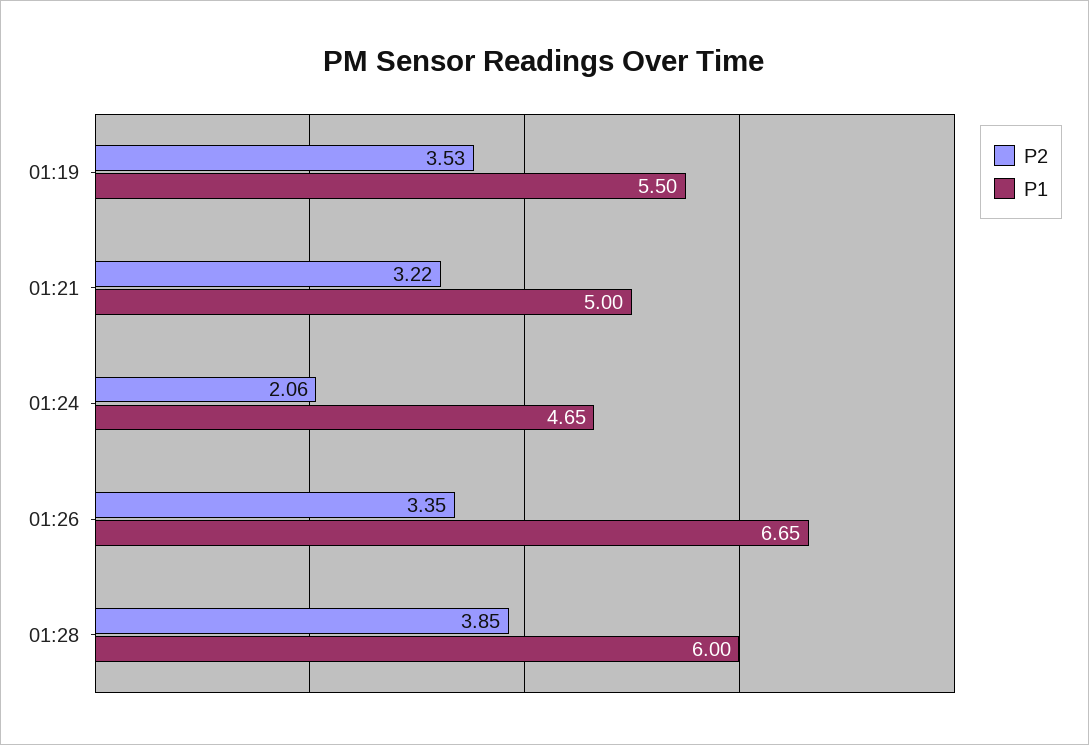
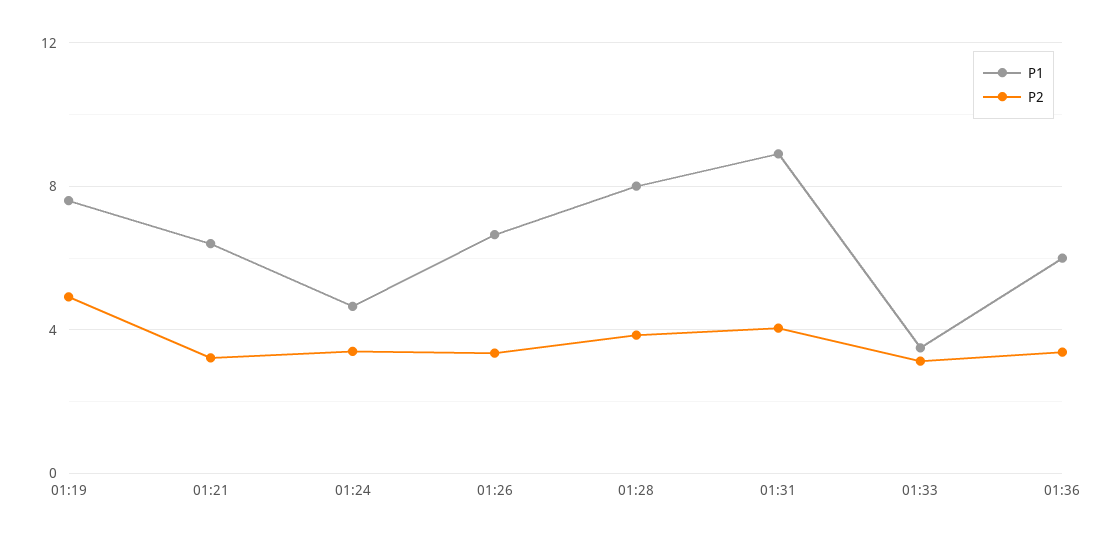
P2, 01:19: 3.53 -> 5
P1, 01:19: 5.5 -> 7.5
P1, 01:21: 5 -> 6.5
P2, 01:24: 2.06 -> 3.5
P1, 01:28: 6 -> 8
P1, 01:31: none -> 9
P2, 01:31: none -> 4
P1, 01:33: none -> 3.5
P2, 01:33: none -> 3
P1, 01:36: none -> 6
P2, 01:36: none -> 3.5

